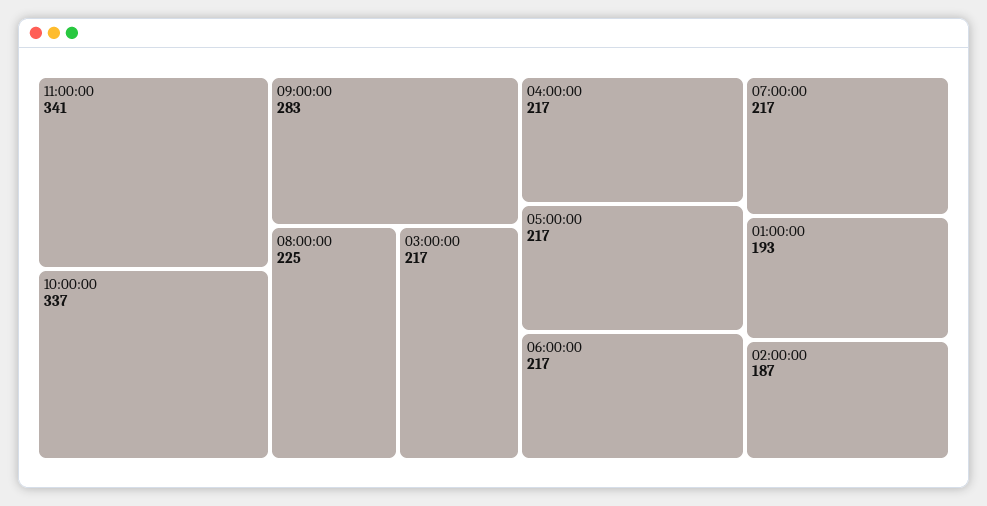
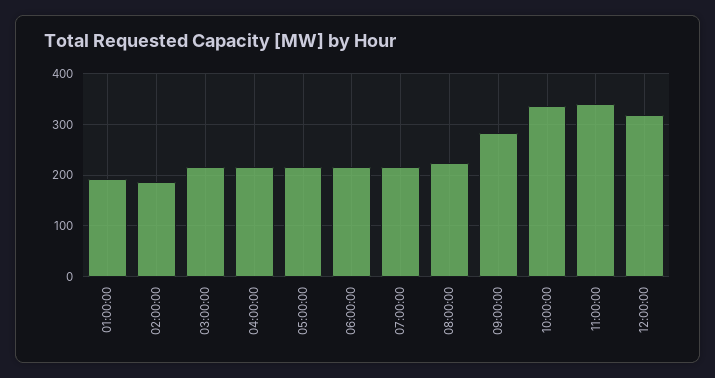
12:00:00: none -> 320

